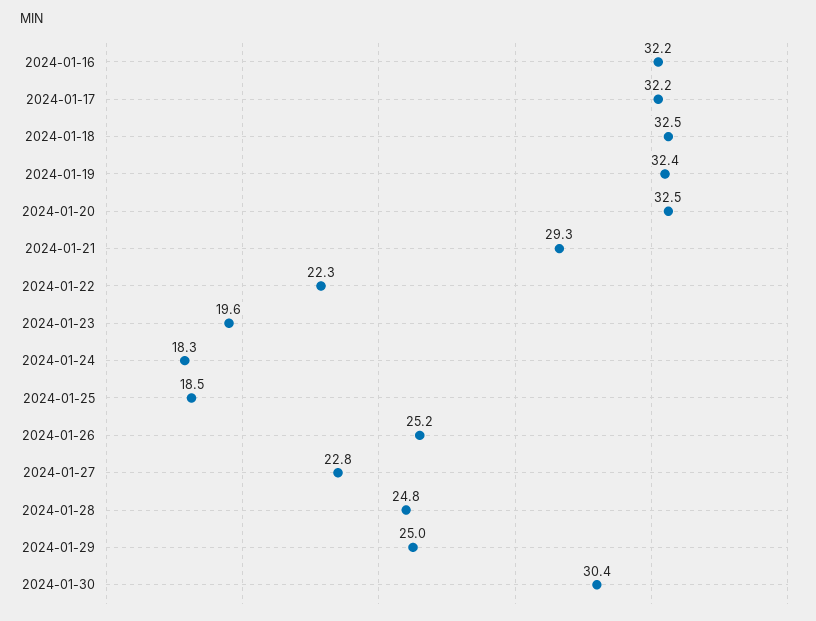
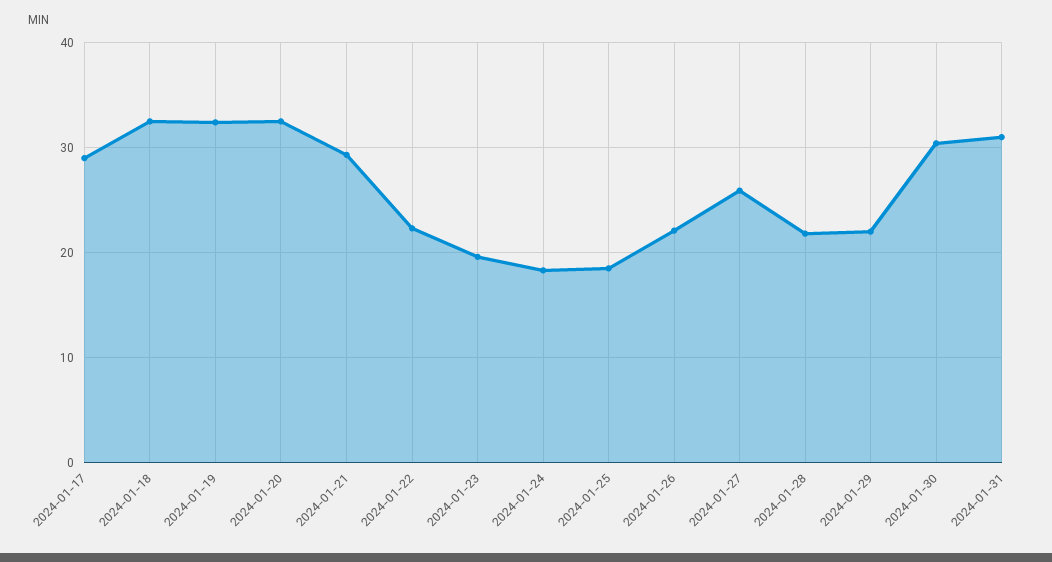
2024-01-16: 32.2 -> none
2024-01-17: 32.2 -> 29
2024-01-26: 25.2 -> 22
2024-01-27: 22.8 -> 26
2024-01-28: 24.8 -> 22
2024-01-29: 25 -> 22
2024-01-31: none -> 31

